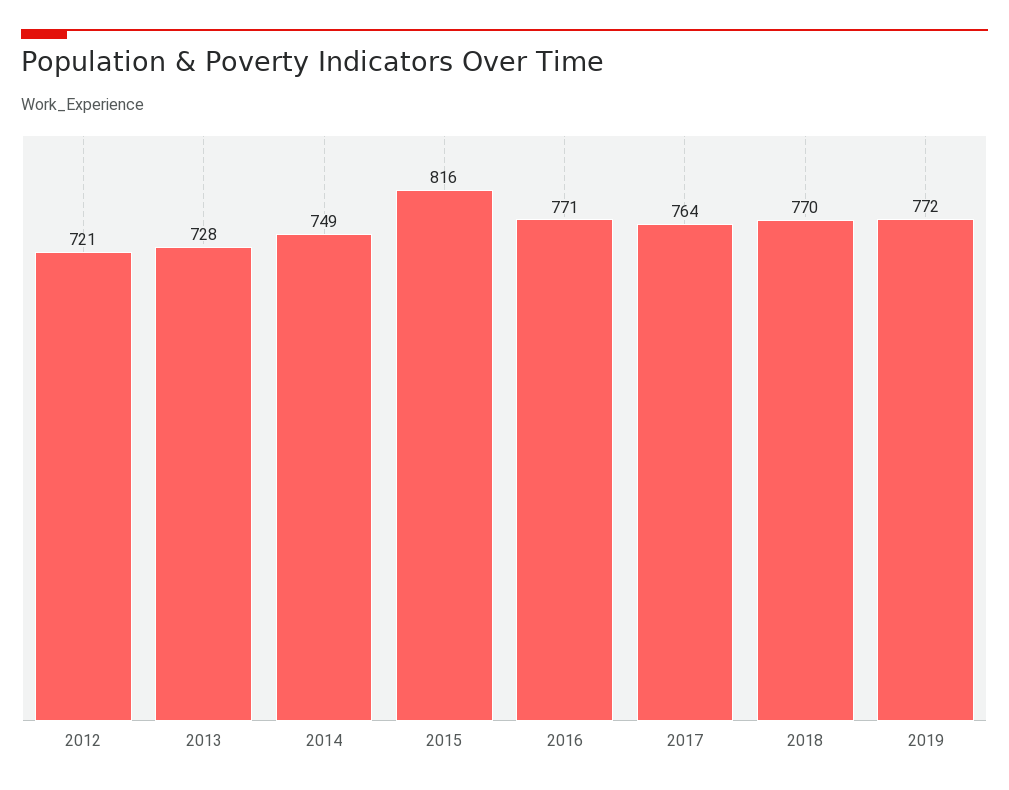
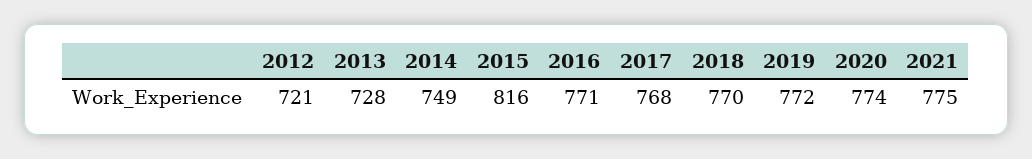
2017: 764 -> 768
2020: none -> 774
2021: none -> 775

